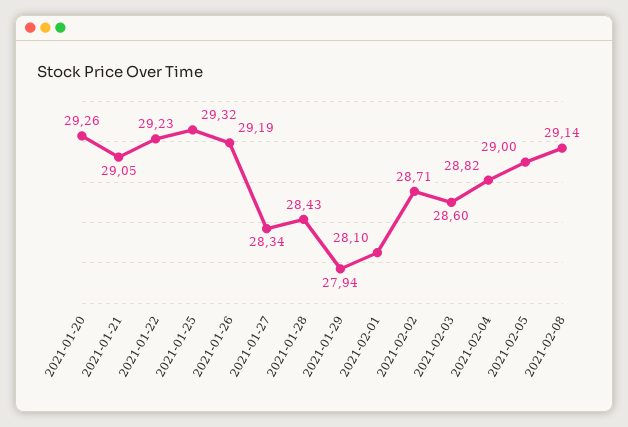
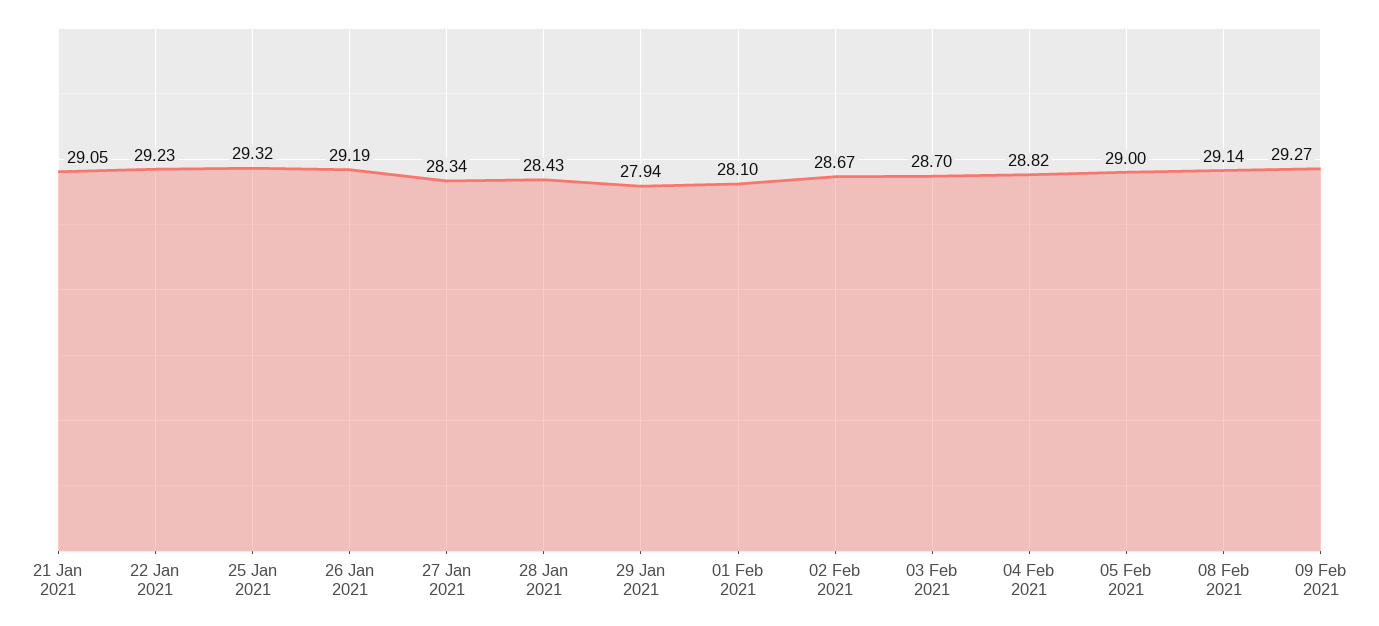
2021-01-20: 29.26 -> none
2021-02-02: 28.71 -> 28.67
2021-02-03: 28.6 -> 28.7
09 Feb 2021: none -> 29.27

